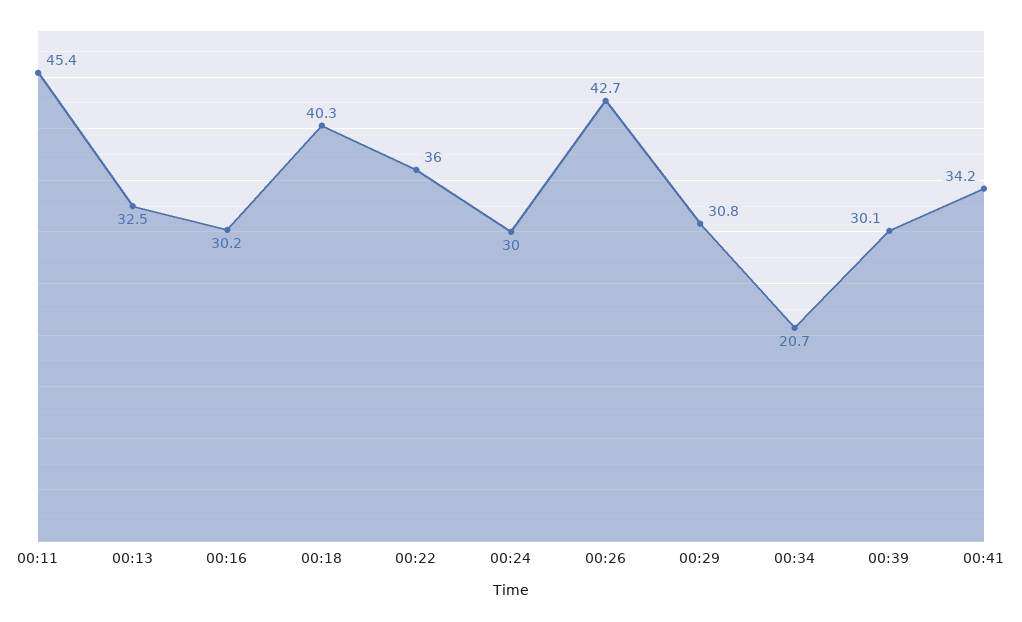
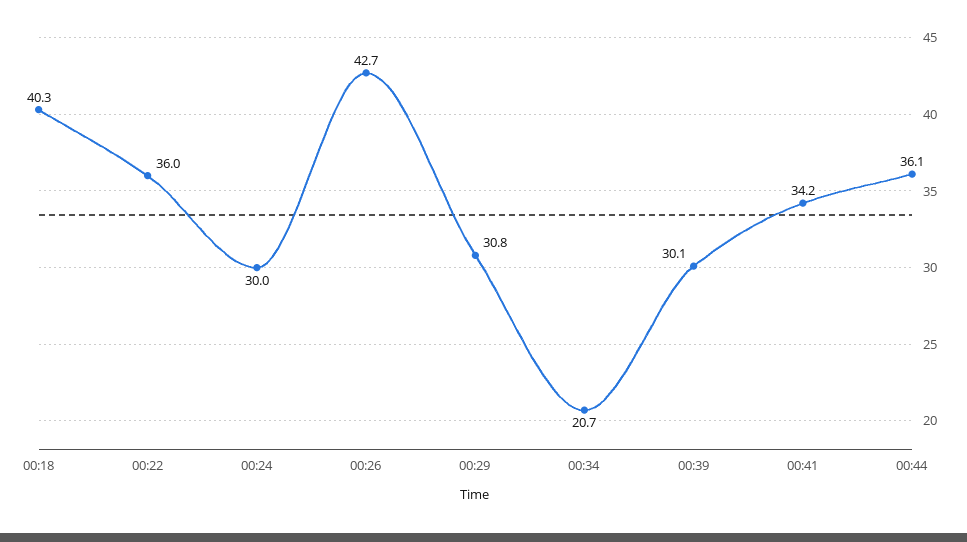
00:11: 45.4 -> none
00:13: 32.5 -> none
00:16: 30.2 -> none
00:44: none -> 36.1

